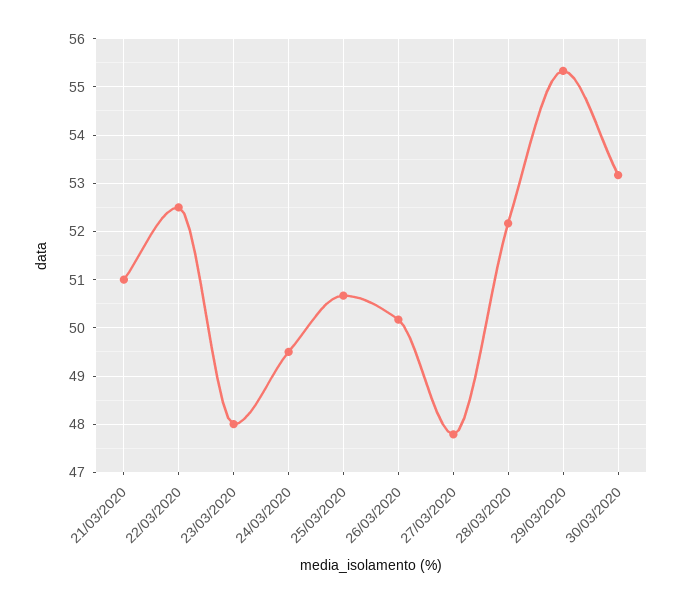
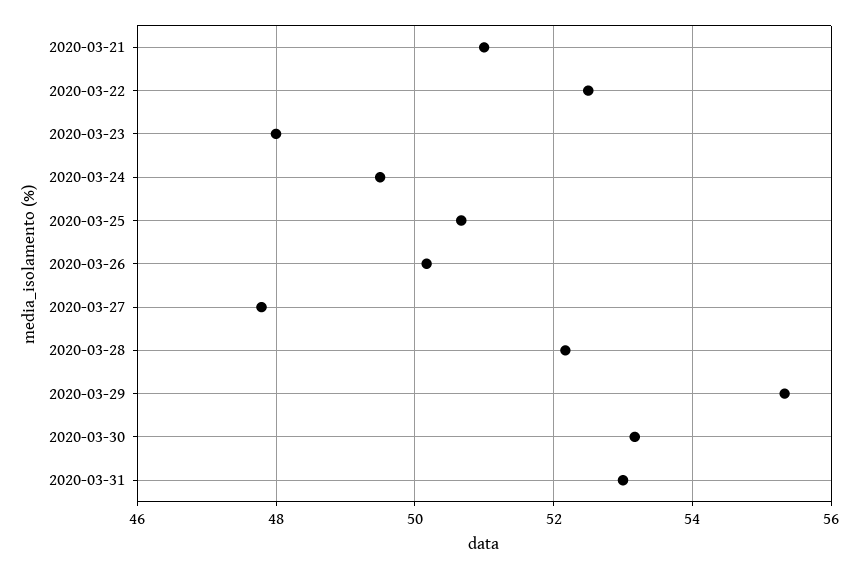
2020-03-31: none -> 53

